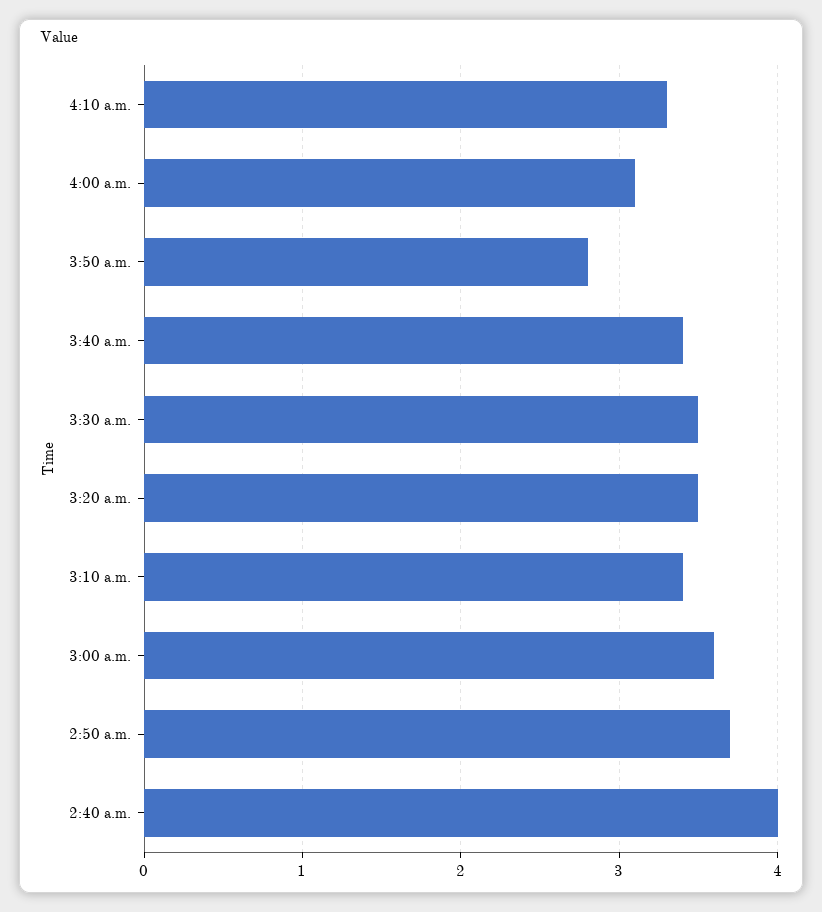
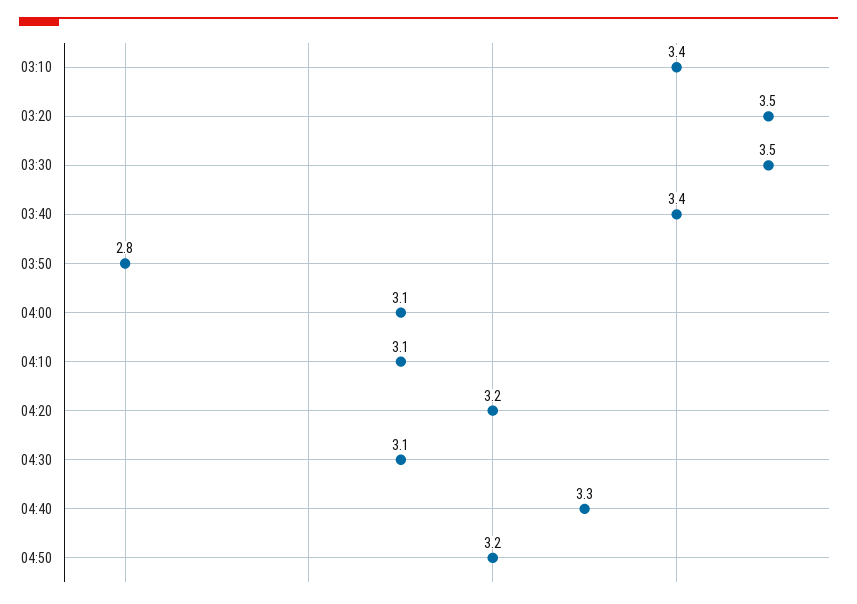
4:10 a.m.: 3.3 -> 3.1
3:00 a.m.: 3.6 -> none
2:50 a.m.: 3.7 -> none
2:40 a.m.: 4 -> none
04:20: none -> 3.2
04:30: none -> 3.1
04:40: none -> 3.3
04:50: none -> 3.2

